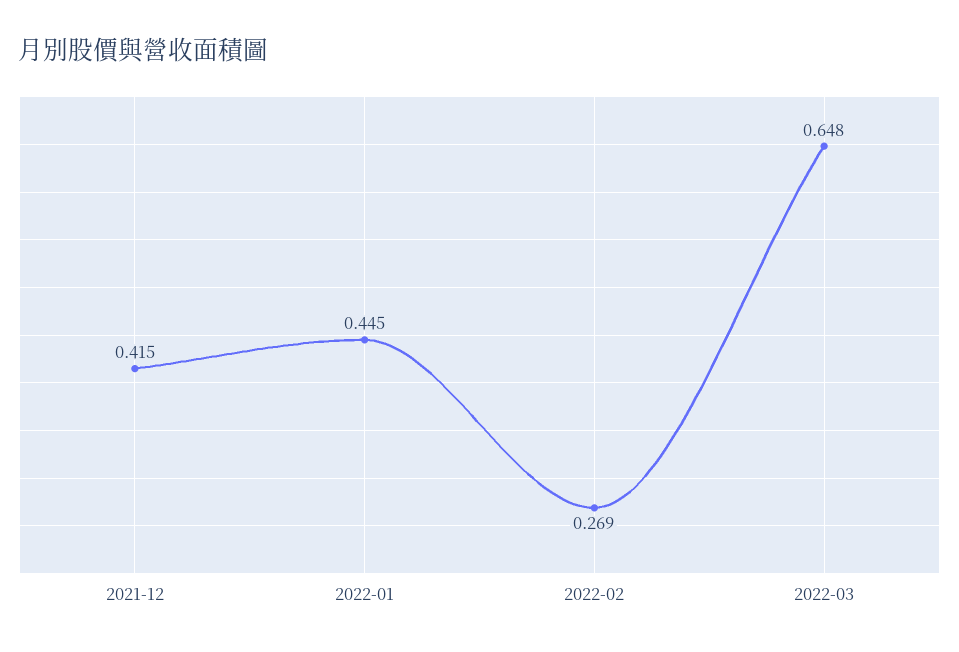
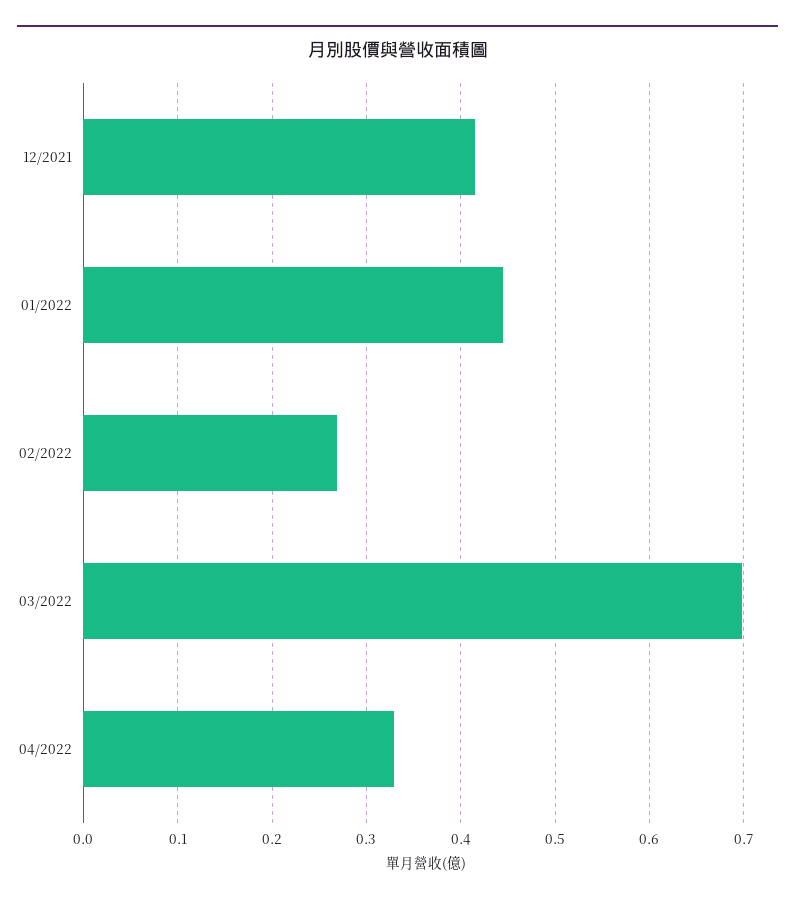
2022-03: 0.648 -> 0.7
04/2022: none -> 0.33

